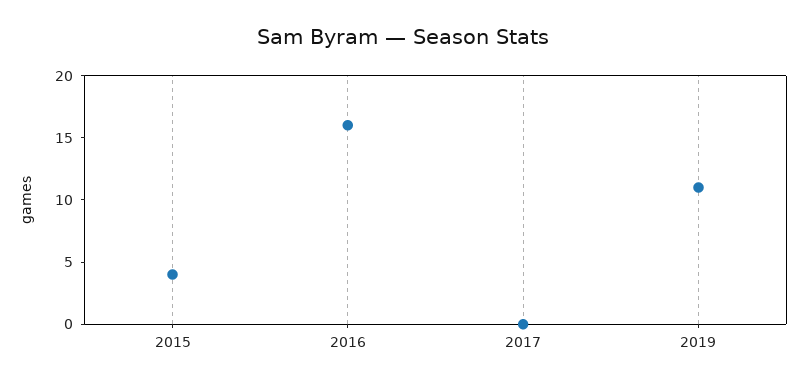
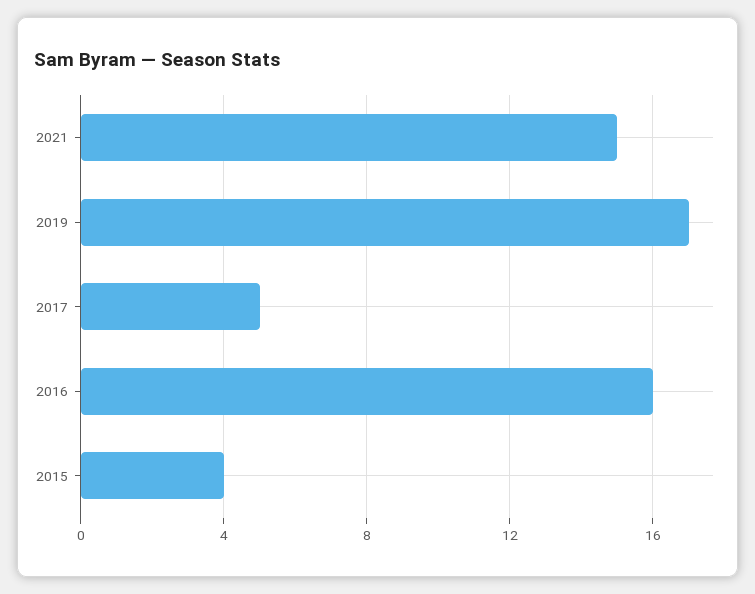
2017: 0 -> 5
2019: 11 -> 17
2021: none -> 15

